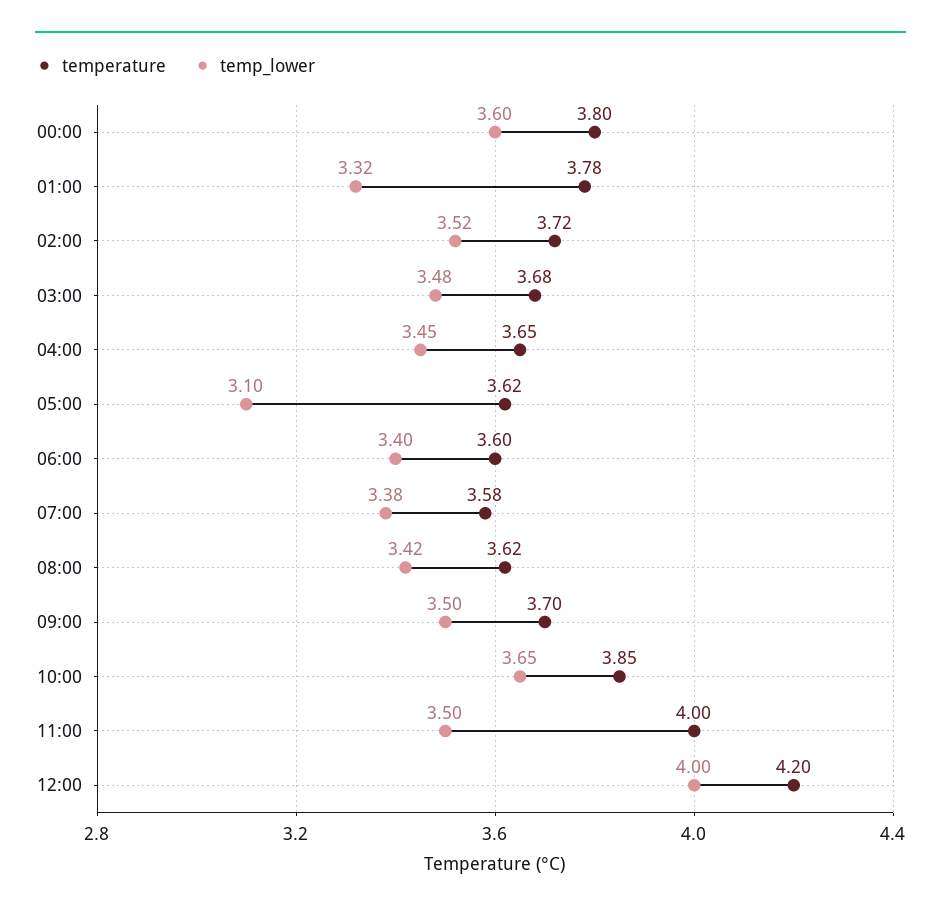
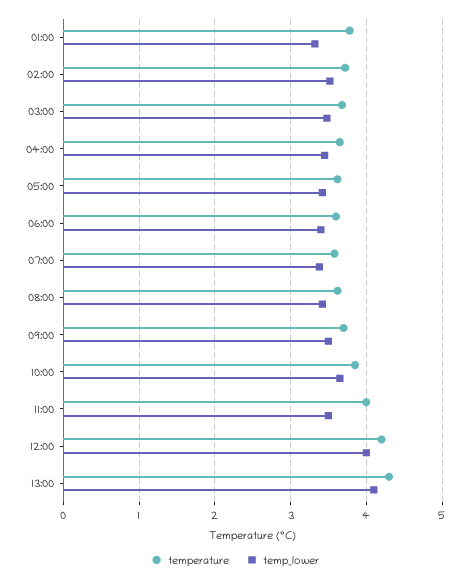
temperature, 00:00: 3.8 -> none
temp_lower, 00:00: 3.6 -> none
temp_lower, 05:00: 3.1 -> 3.4
temperature, 13:00: none -> 4.3
temp_lower, 13:00: none -> 4.1

